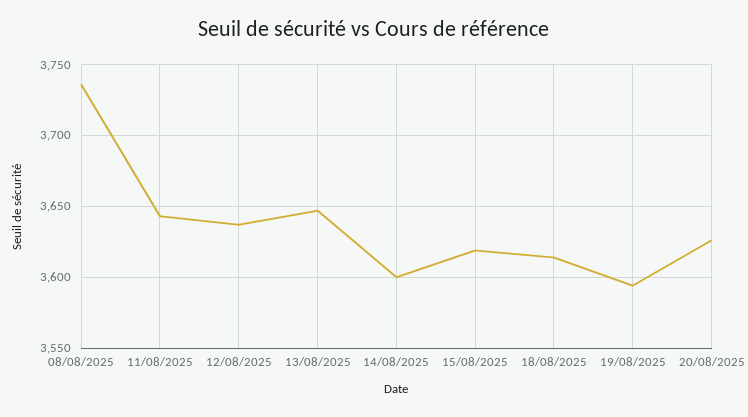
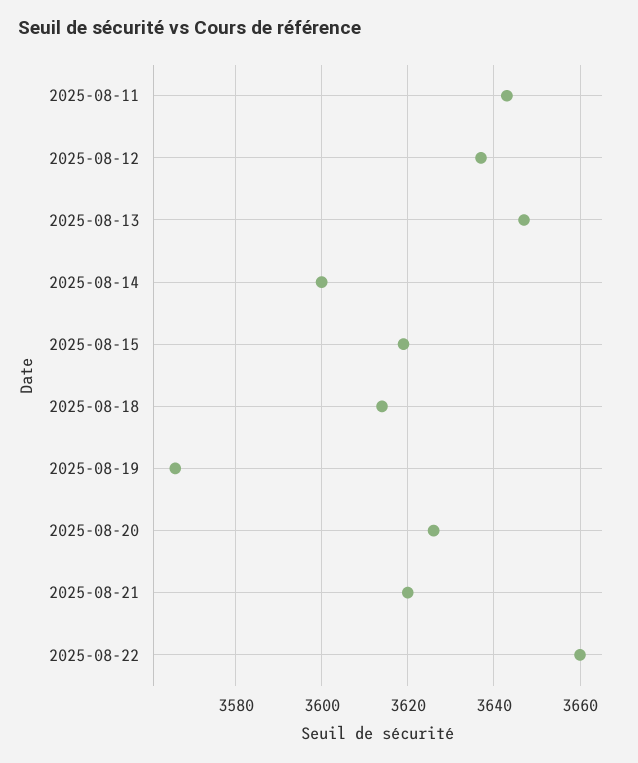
08/08/2025: 3735 -> none
19/08/2025: 3595 -> 3565
2025-08-21: none -> 3620
2025-08-22: none -> 3660

